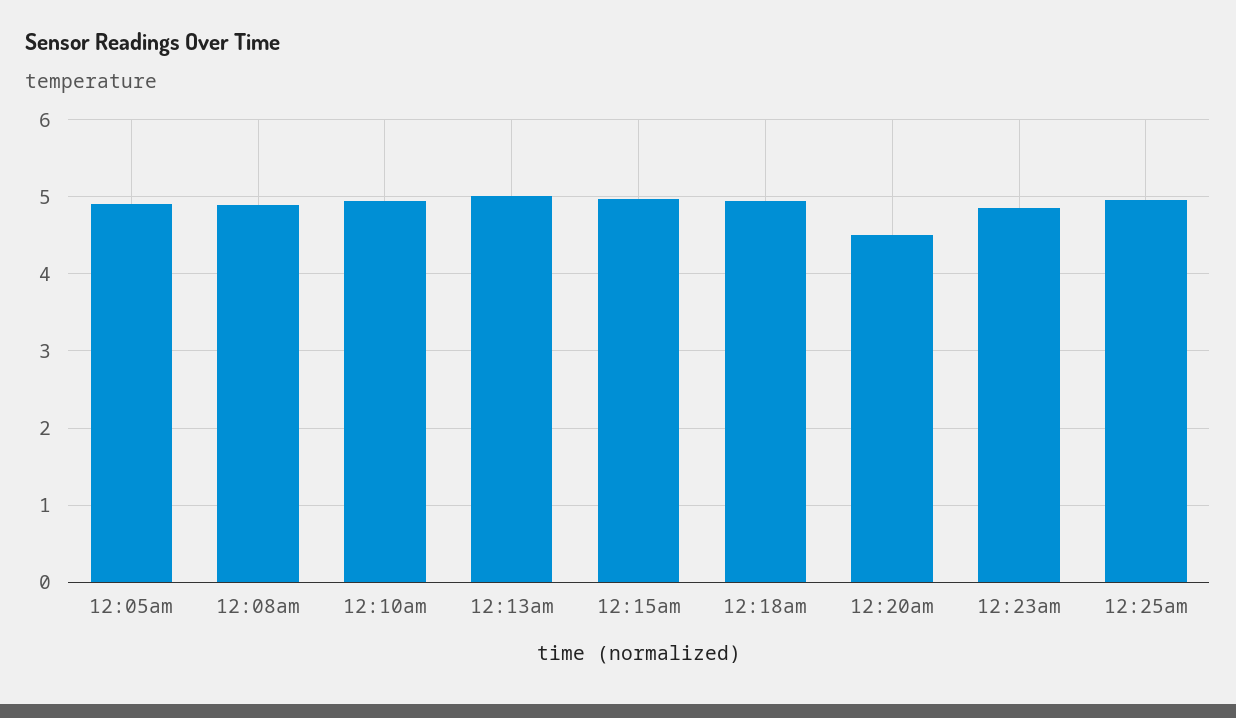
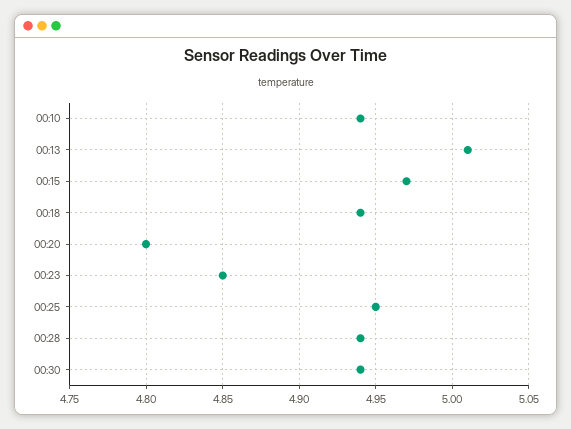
12:05am: 4.9 -> none
12:08am: 4.9 -> none
12:20am: 4.5 -> 4.8
00:28: none -> 4.94
00:30: none -> 4.94

